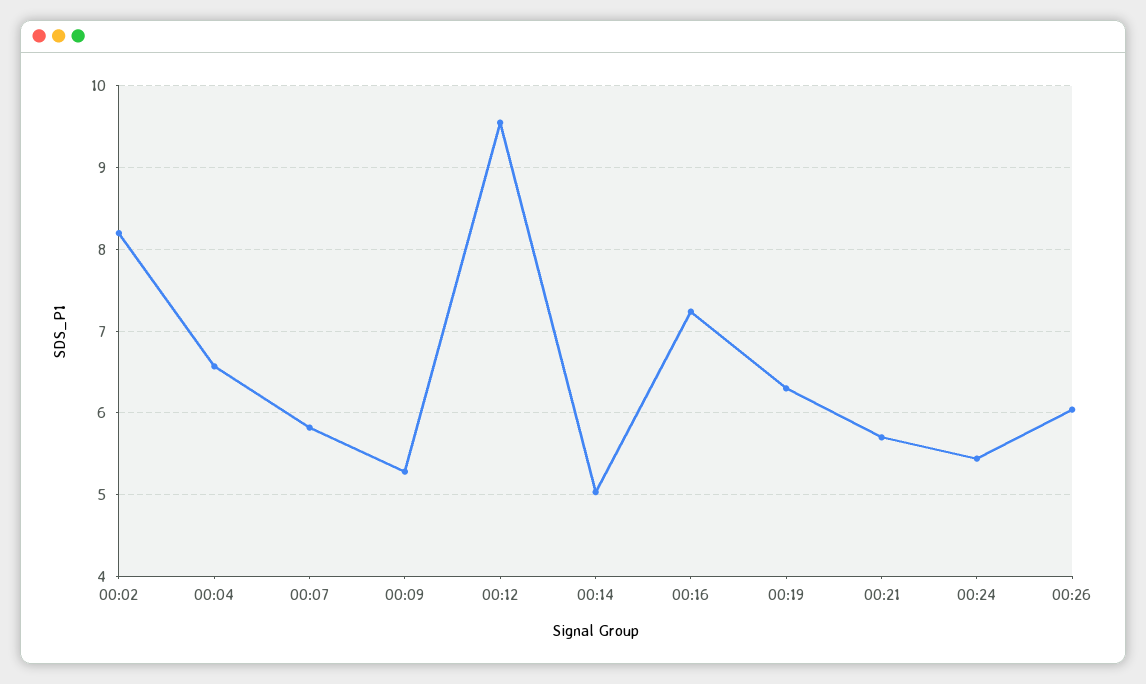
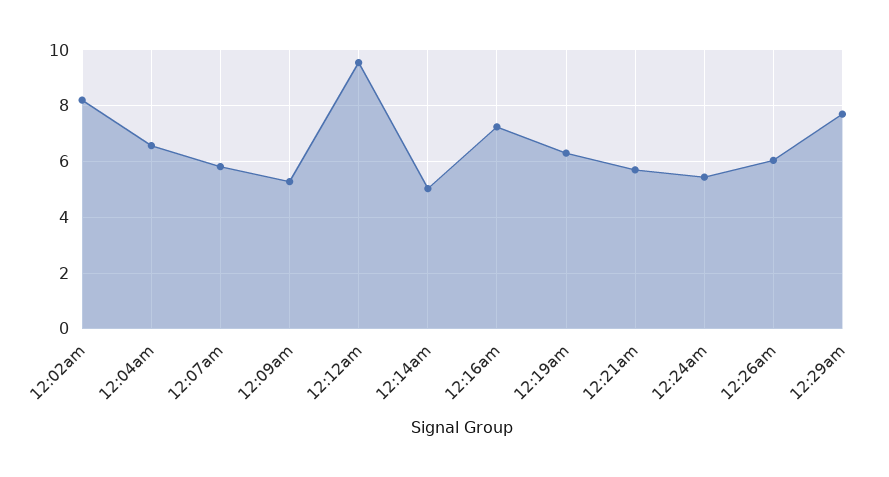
12:29am: none -> 7.75

